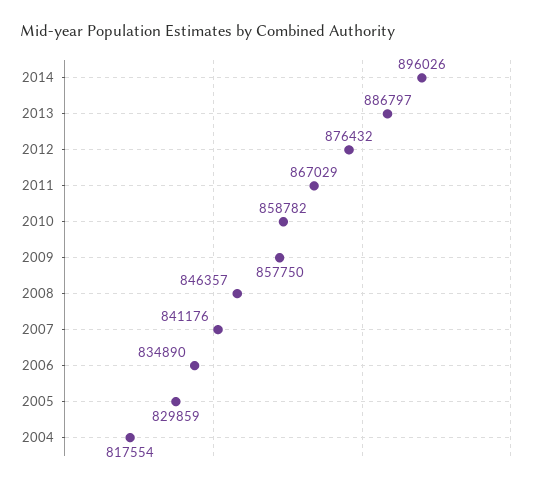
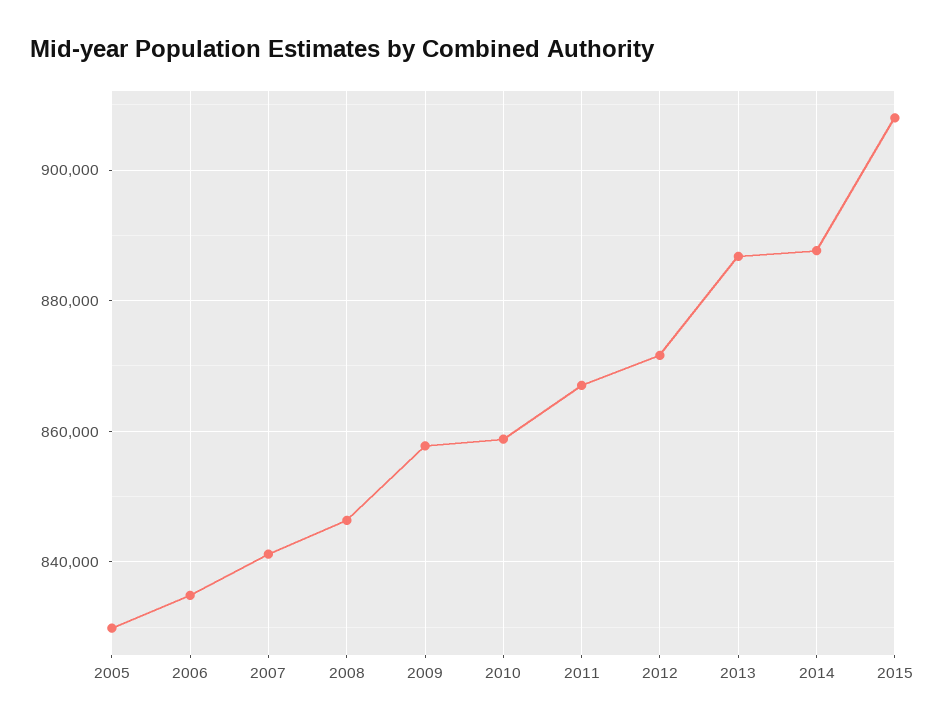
2014: 896026 -> 888000
2012: 876432 -> 872000
2004: 817554 -> none
2015: none -> 908000

